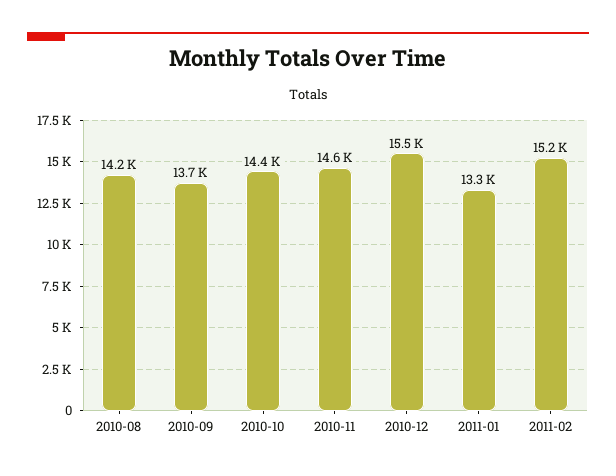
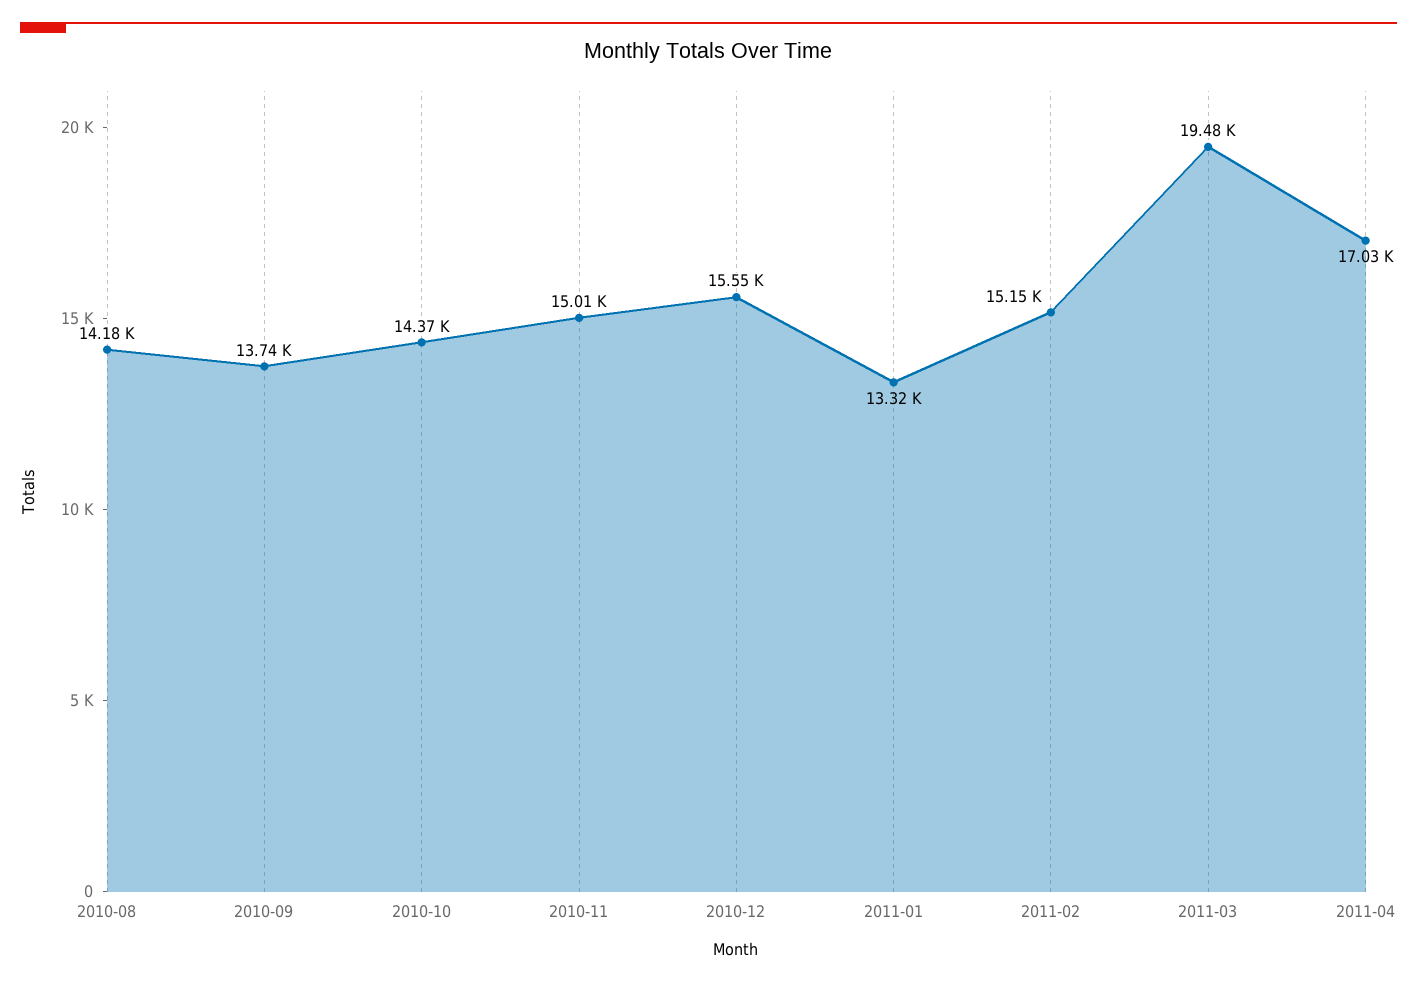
2010-11: 14600 -> 15010
2011-03: none -> 19480
2011-04: none -> 17030

